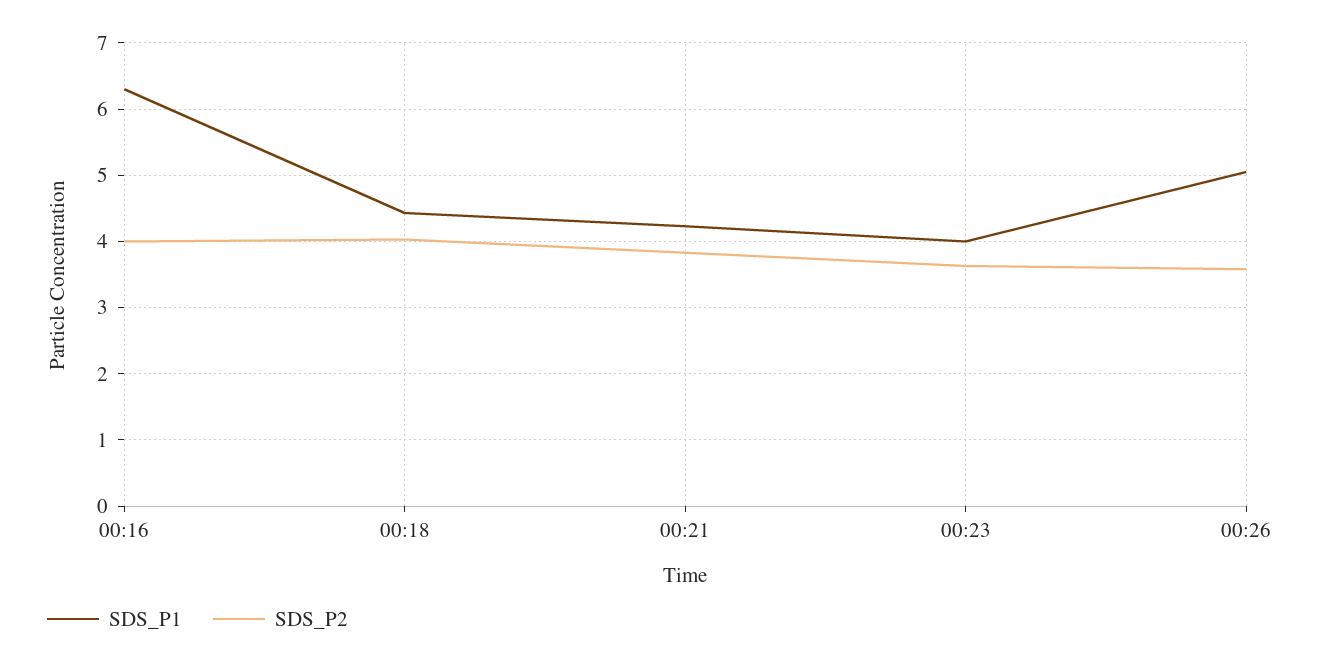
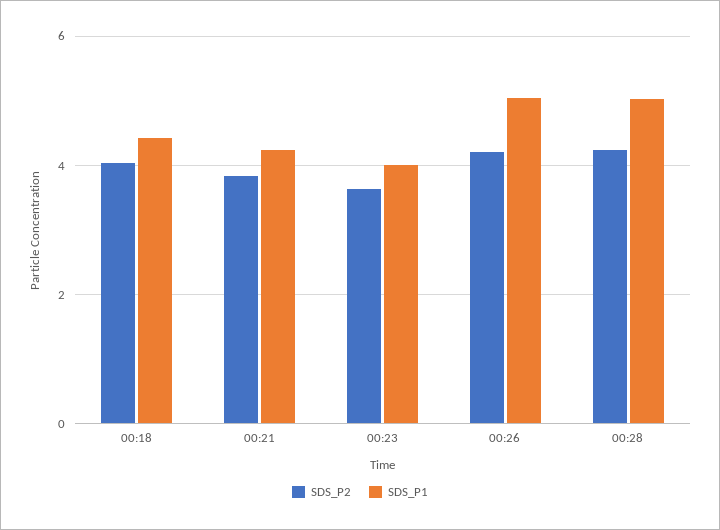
SDS_P1, 00:16: 6.3 -> none
SDS_P2, 00:16: 4 -> none
SDS_P2, 00:26: 3.6 -> 4.2
SDS_P2, 00:28: none -> 4.2
SDS_P1, 00:28: none -> 5

